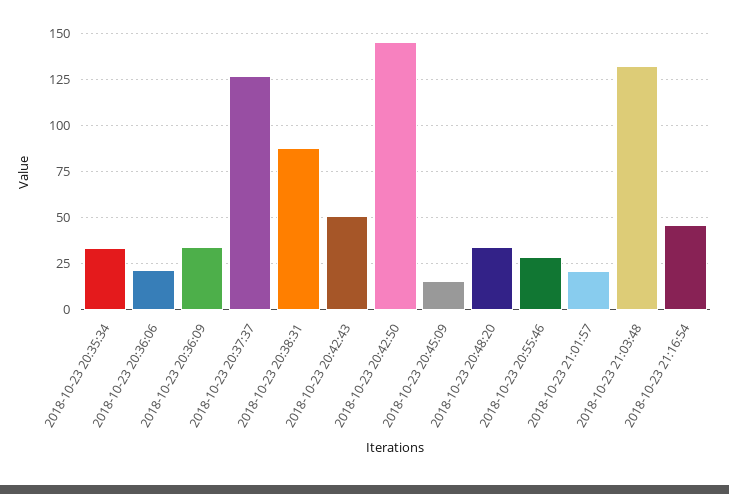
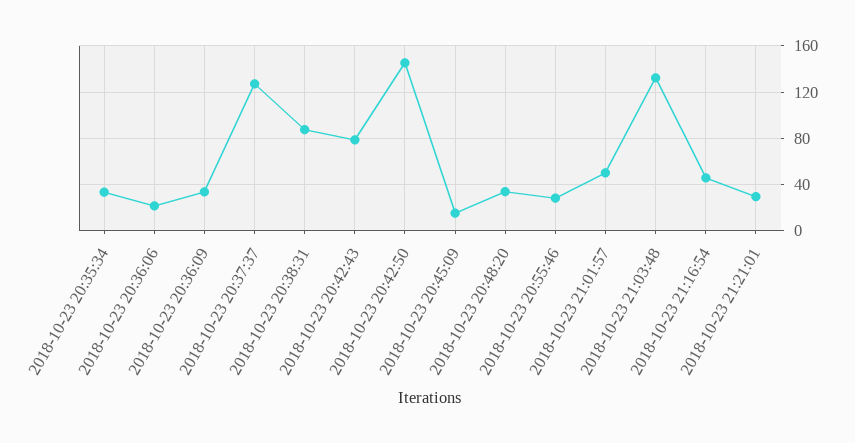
2018-10-23 20:42:43: 50 -> 80
2018-10-23 21:01:57: 20 -> 50
2018-10-23 21:21:01: none -> 30

